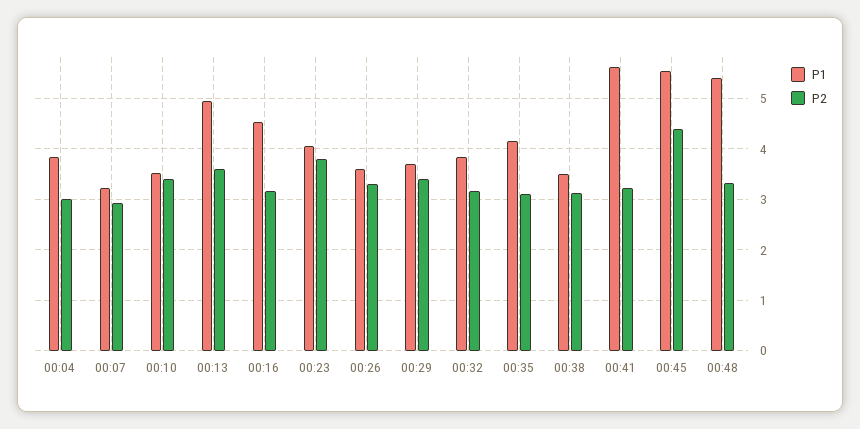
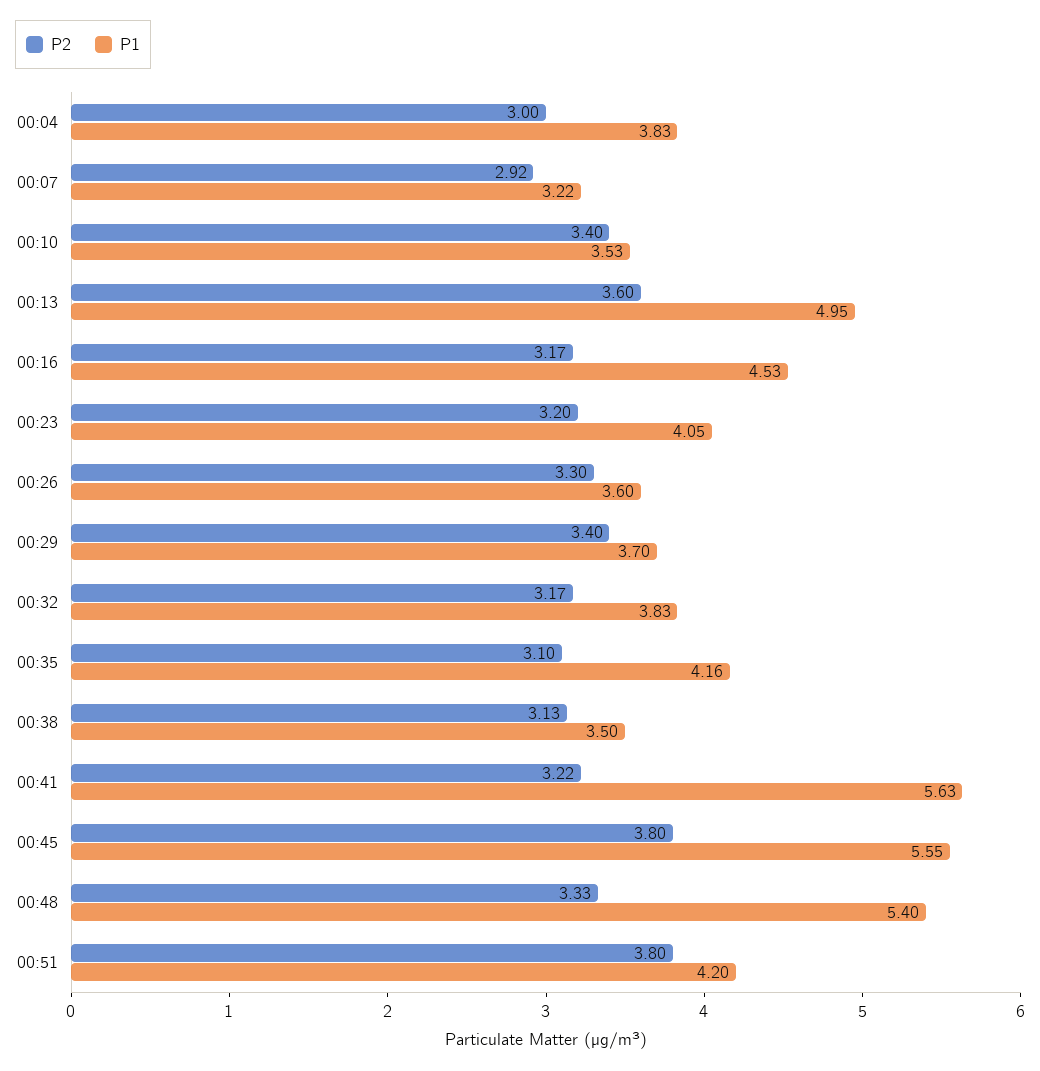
P2, 00:23: 3.8 -> 3.2
P2, 00:45: 4.4 -> 3.8
P2, 00:51: none -> 3.8
P1, 00:51: none -> 4.2

